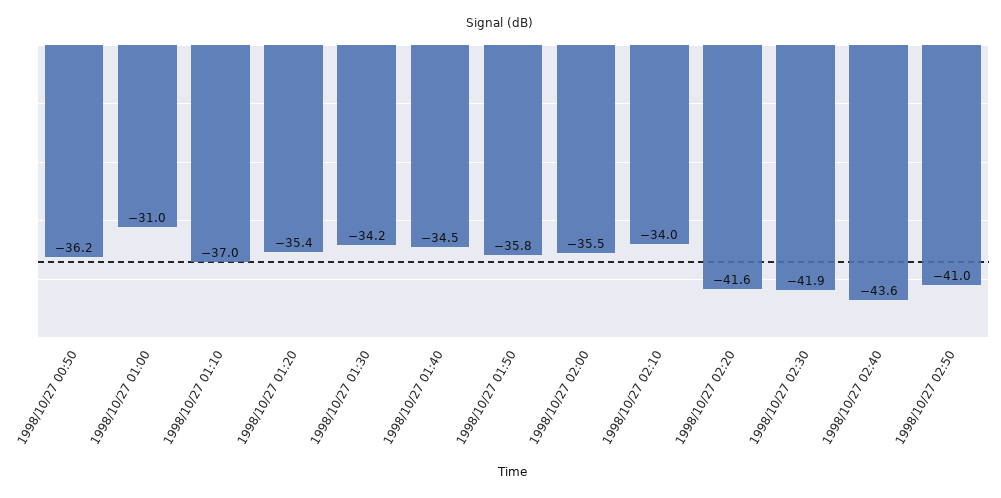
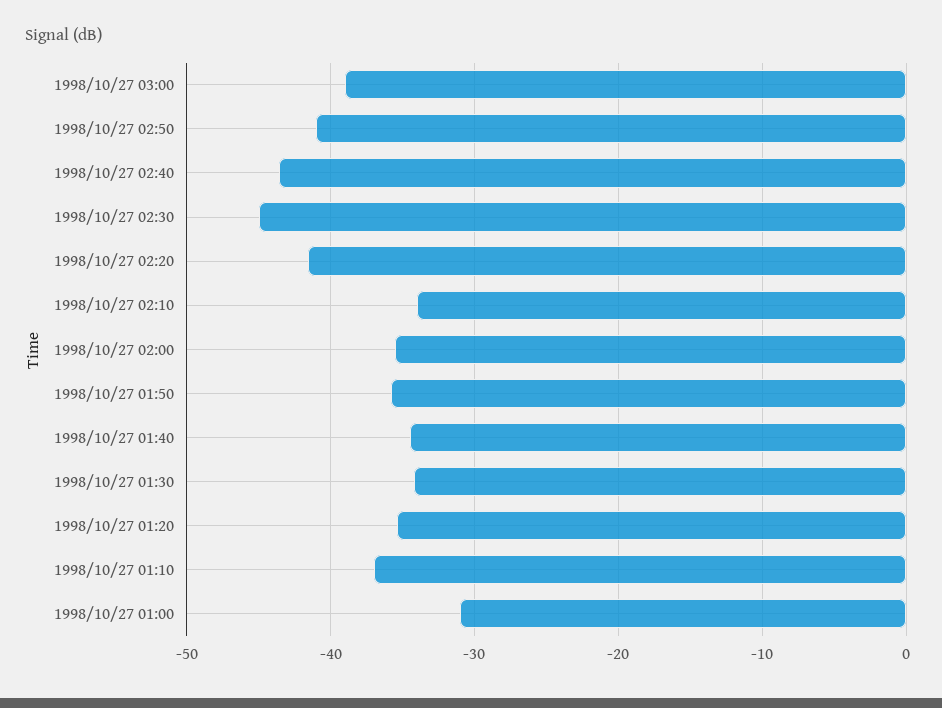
1998/10/27 00:50: -36.2 -> none
1998/10/27 02:30: -41.9 -> -45
1998/10/27 03:00: none -> -39

